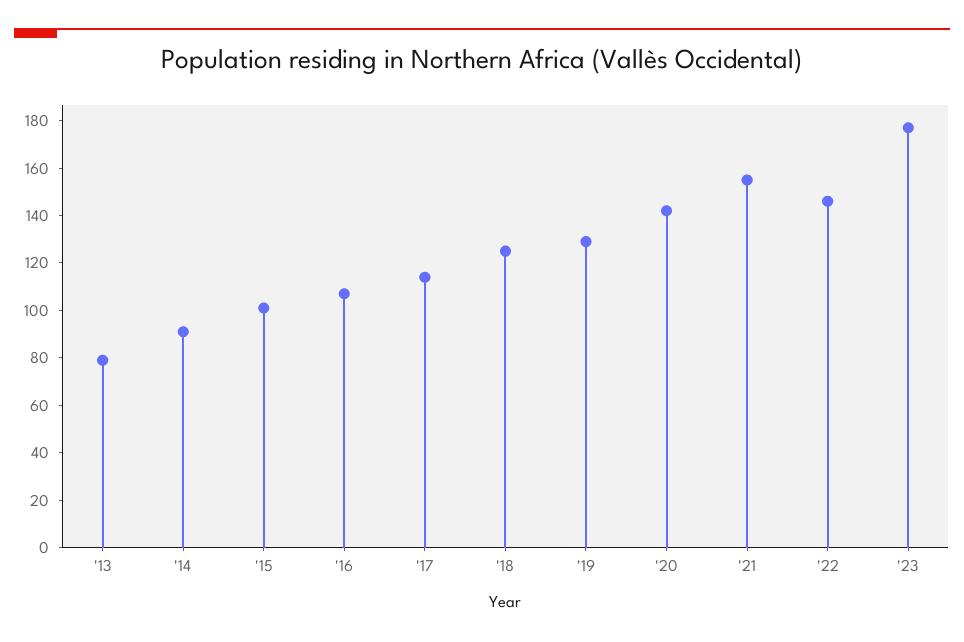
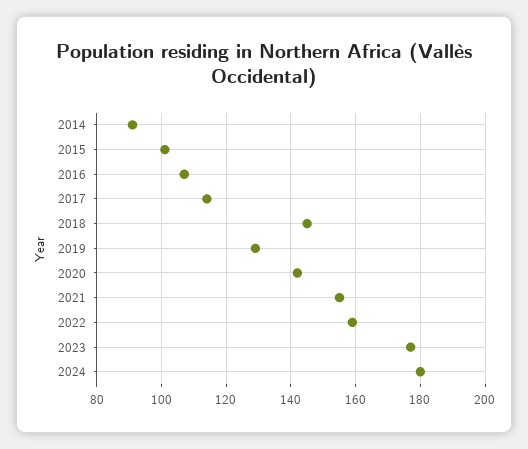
'13: 80 -> none
'18: 125 -> 145
'22: 145 -> 160
2024: none -> 180

